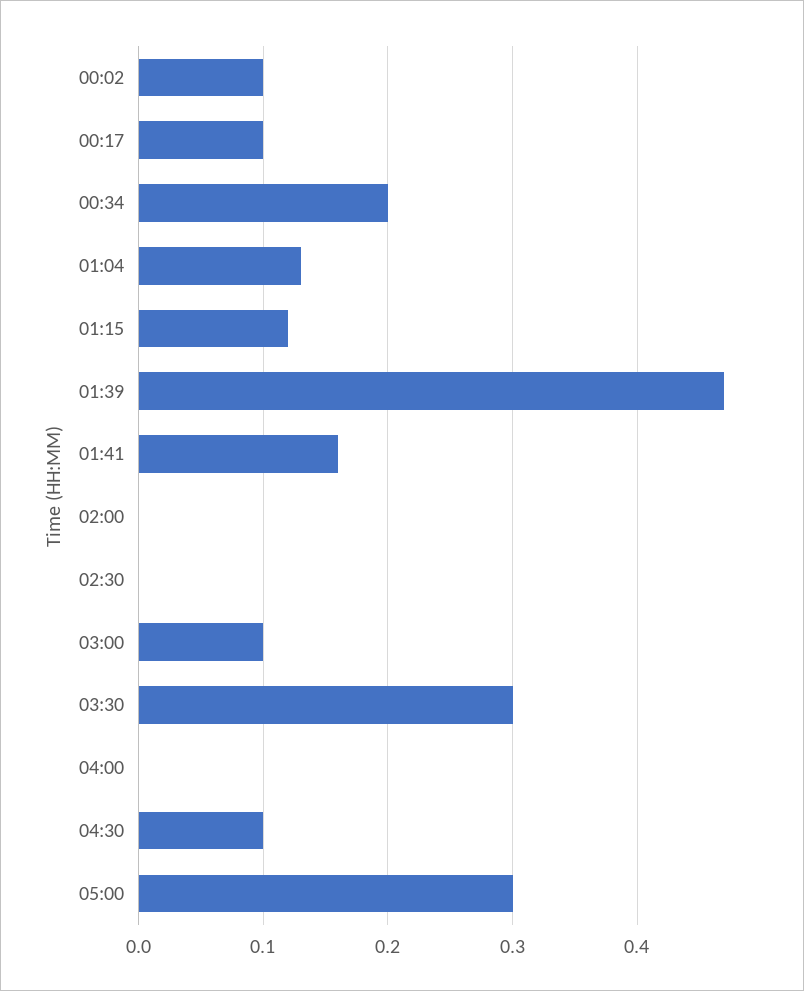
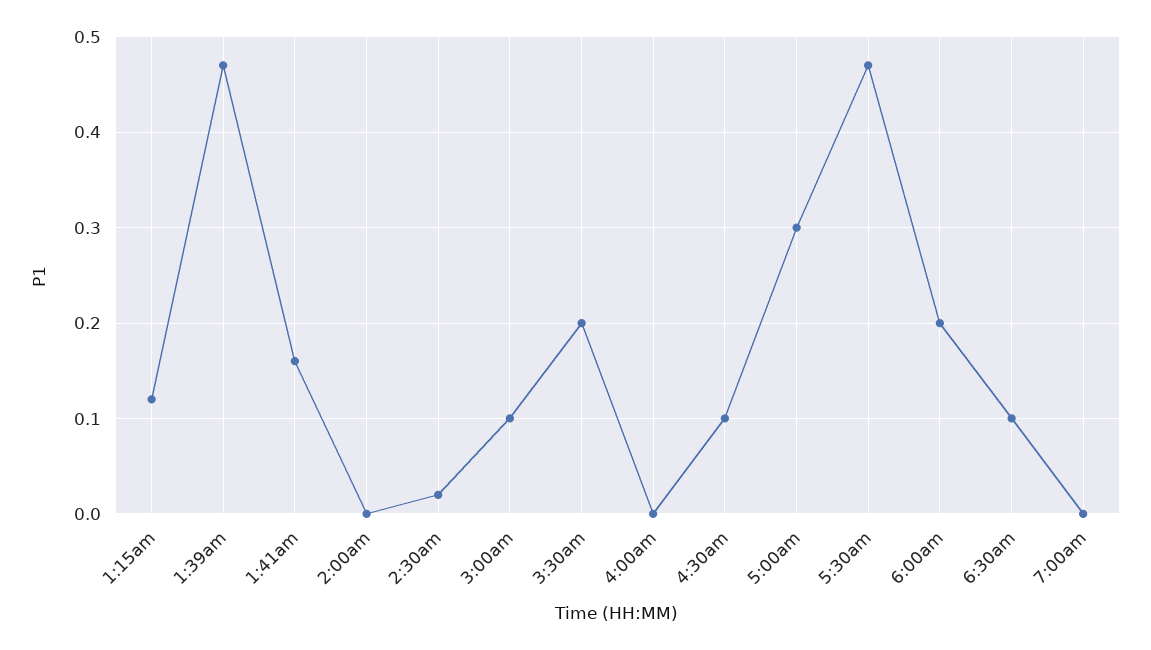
00:02: 0.1 -> none
00:17: 0.1 -> none
00:34: 0.2 -> none
01:04: 0.13 -> none
02:30: 0 -> 0.02
03:30: 0.3 -> 0.2
5:30am: none -> 0.47
6:00am: none -> 0.2
6:30am: none -> 0.1
7:00am: none -> 0

